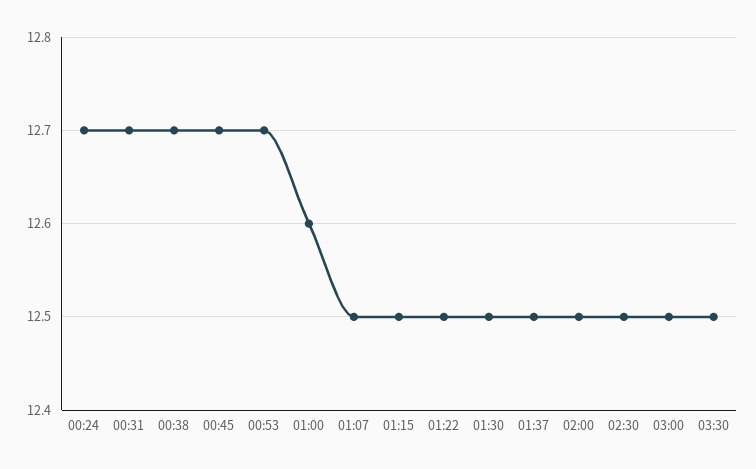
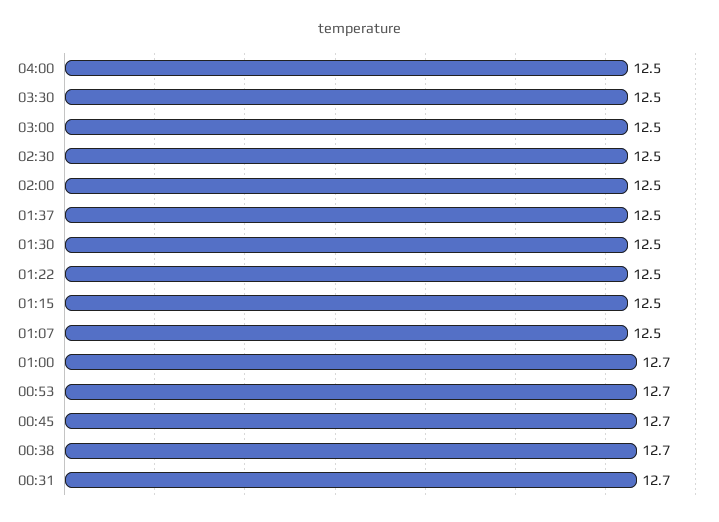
00:24: 12.7 -> none
01:00: 12.6 -> 12.7
04:00: none -> 12.5

